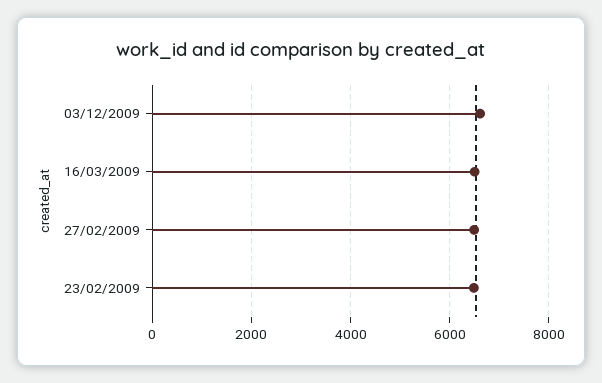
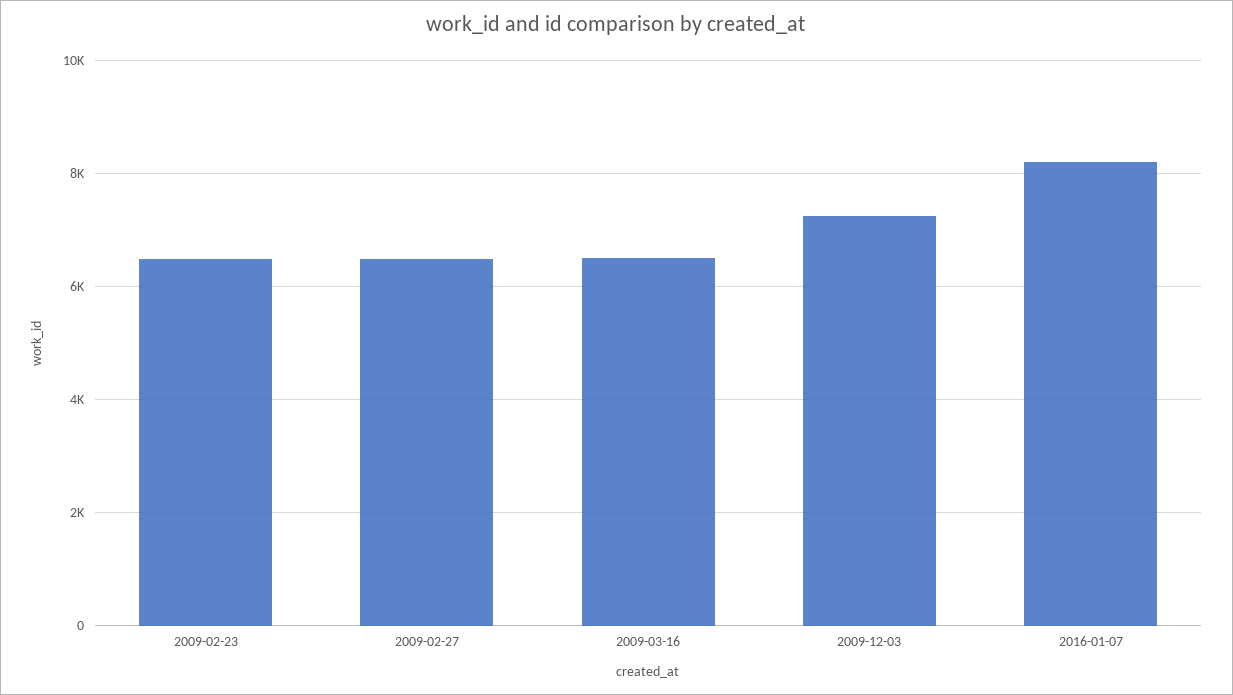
03/12/2009: 6600 -> 7200
2016-01-07: none -> 8200

